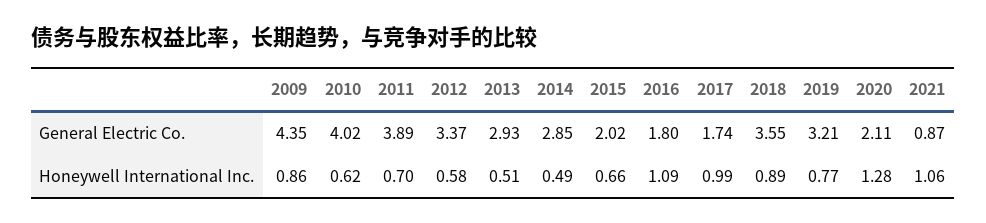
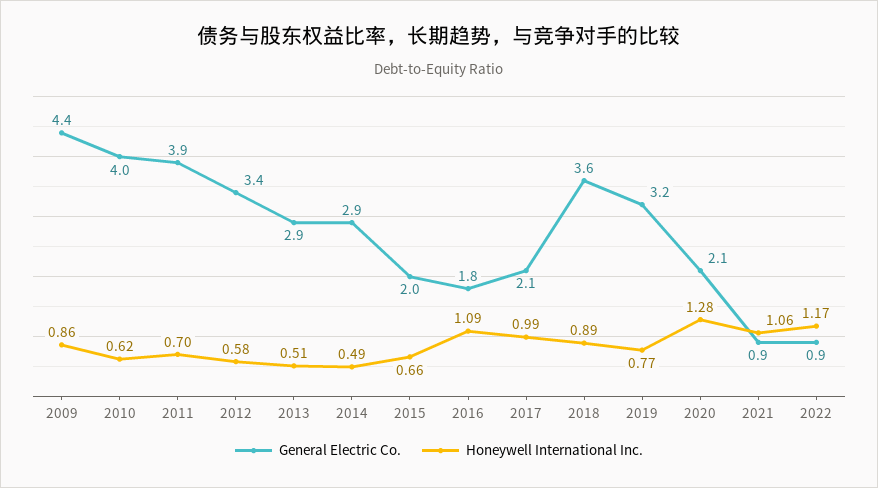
General Electric Co., 2017: 1.74 -> 2.1
General Electric Co., 2022: none -> 0.9
Honeywell International Inc., 2022: none -> 1.17

